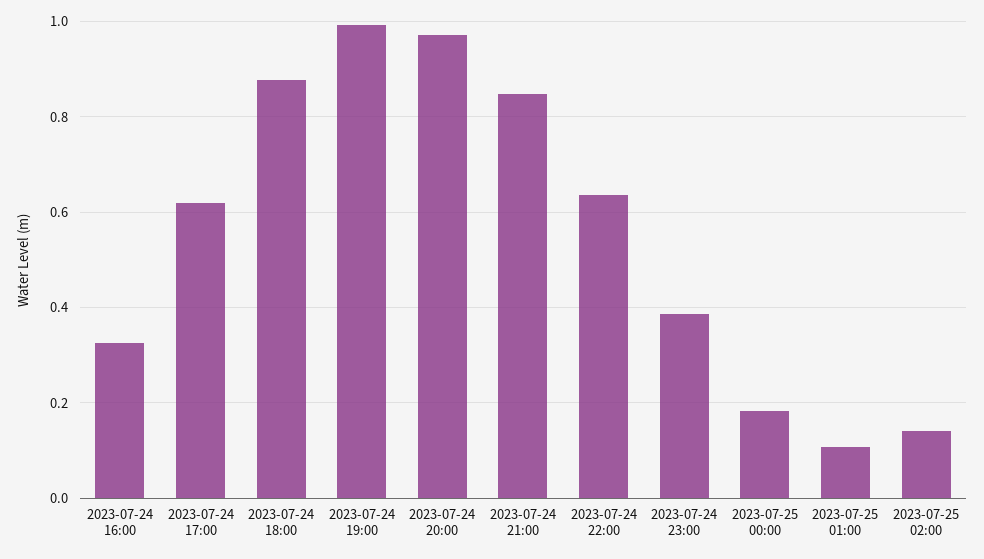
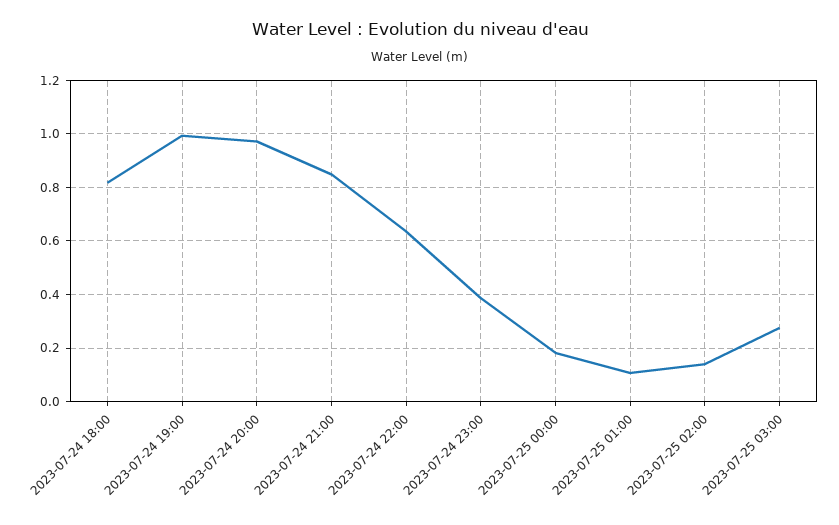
2023-07-24 16:00: 0.32 -> none
2023-07-24 17:00: 0.62 -> none
2023-07-24 18:00: 0.88 -> 0.825
2023-07-25 03:00: none -> 0.275

